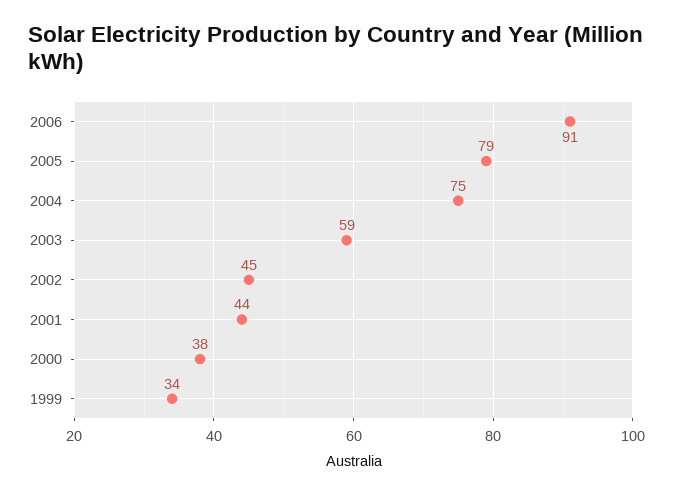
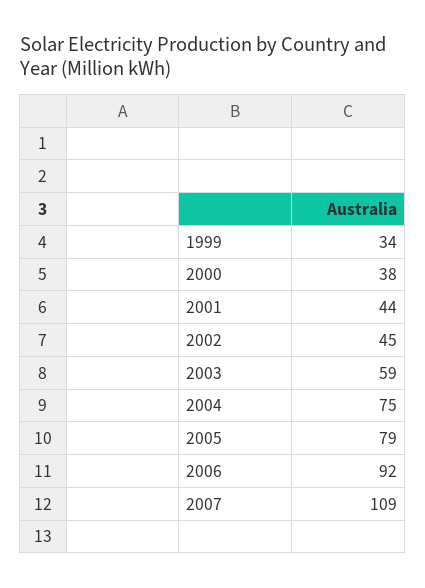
2006: 91 -> 92
2007: none -> 109

